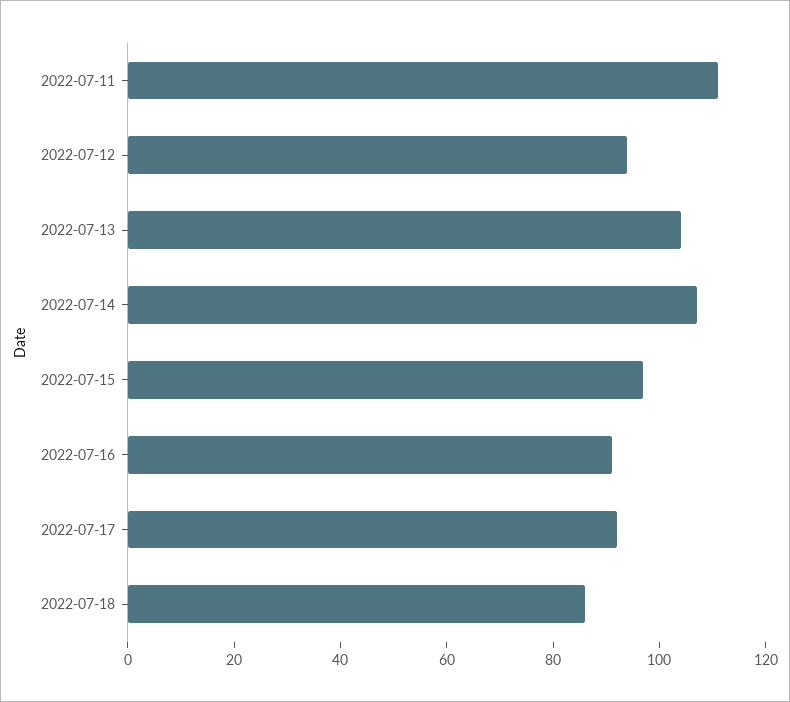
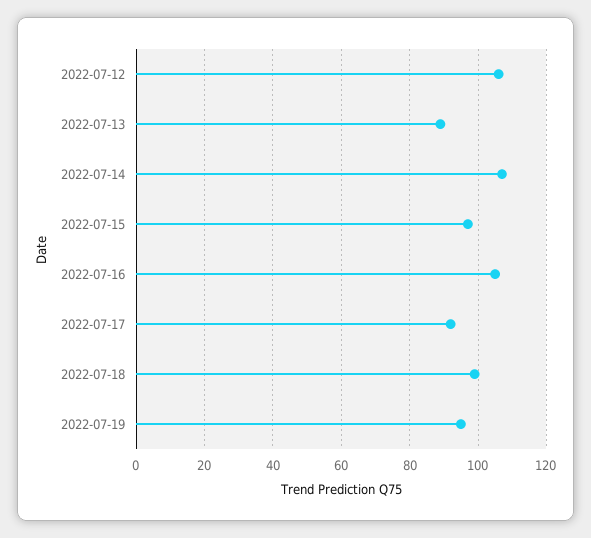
2022-07-11: 110 -> none
2022-07-12: 95 -> 105
2022-07-13: 105 -> 90
2022-07-16: 90 -> 105
2022-07-18: 85 -> 100
2022-07-19: none -> 95

